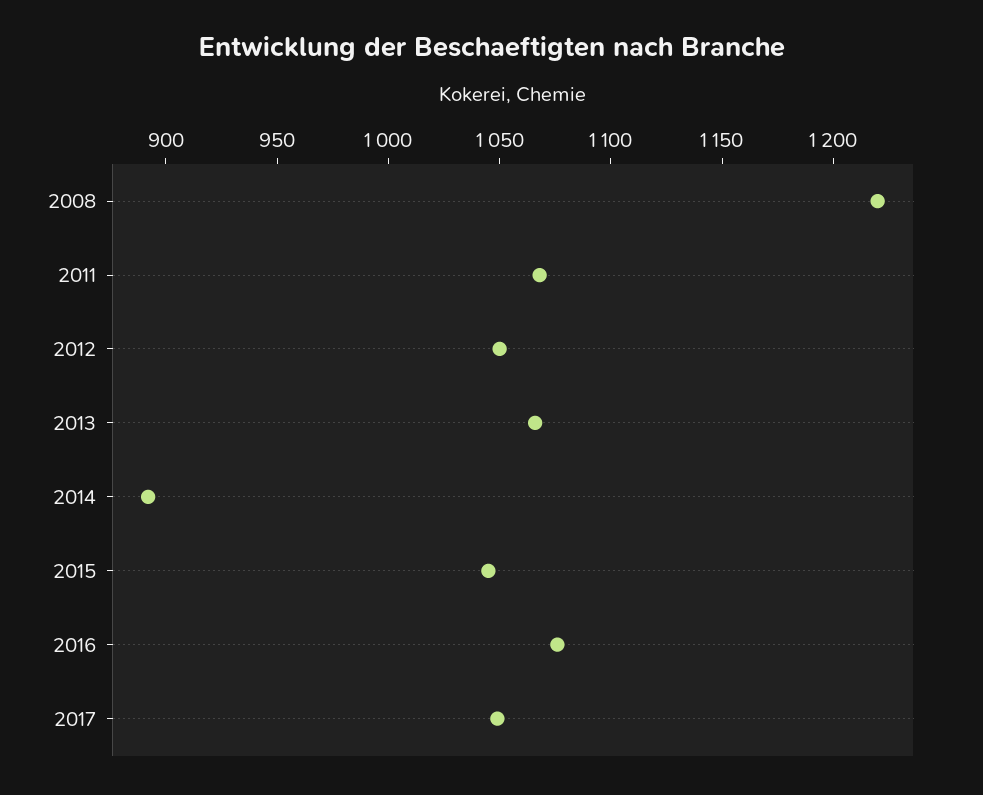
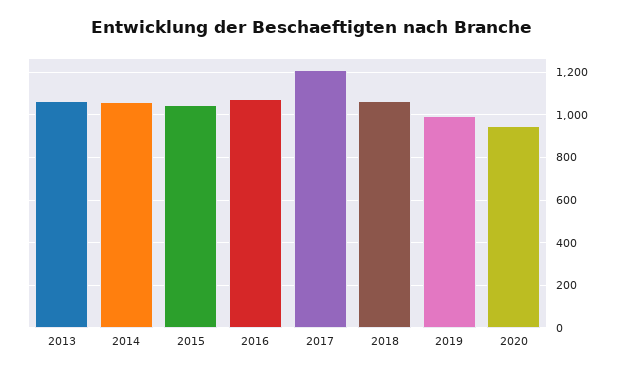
2008: 1220 -> none
2011: 1070 -> none
2012: 1050 -> none
2014: 890 -> 1050
2017: 1050 -> 1200
2018: none -> 1050
2019: none -> 1000
2020: none -> 950

